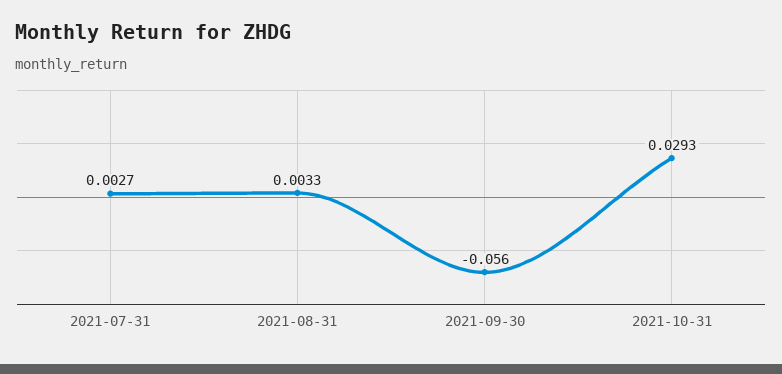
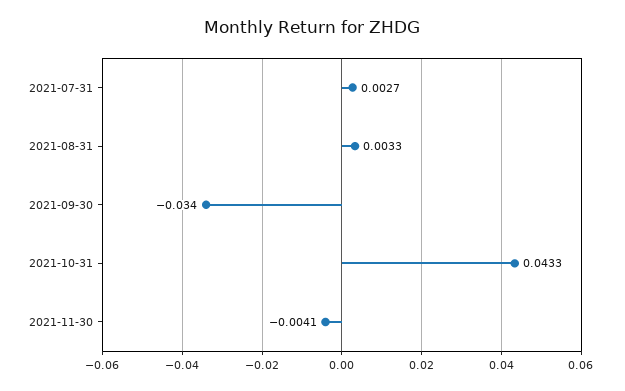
2021-09-30: -0.056 -> -0.034
2021-10-31: 0.0293 -> 0.0433
2021-11-30: none -> -0.0041

